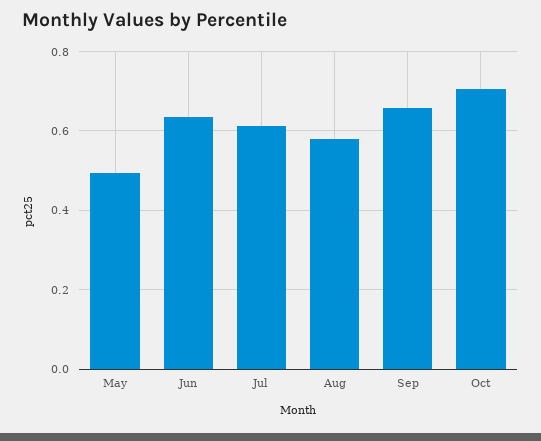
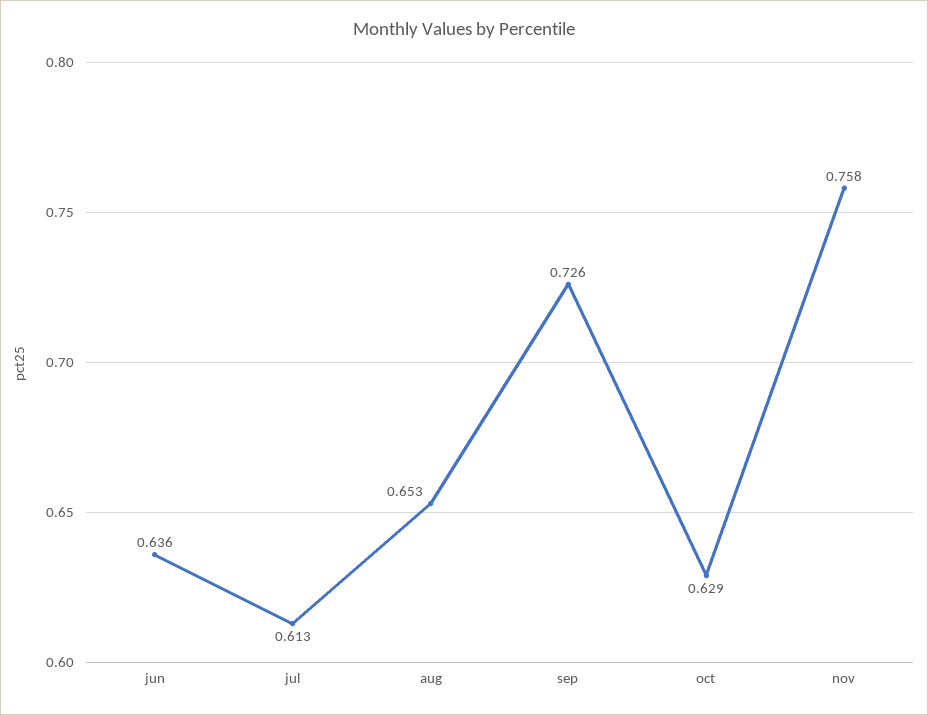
May: 0.5 -> none
Aug: 0.58 -> 0.653
Sep: 0.66 -> 0.726
Oct: 0.7 -> 0.629
nov: none -> 0.758

